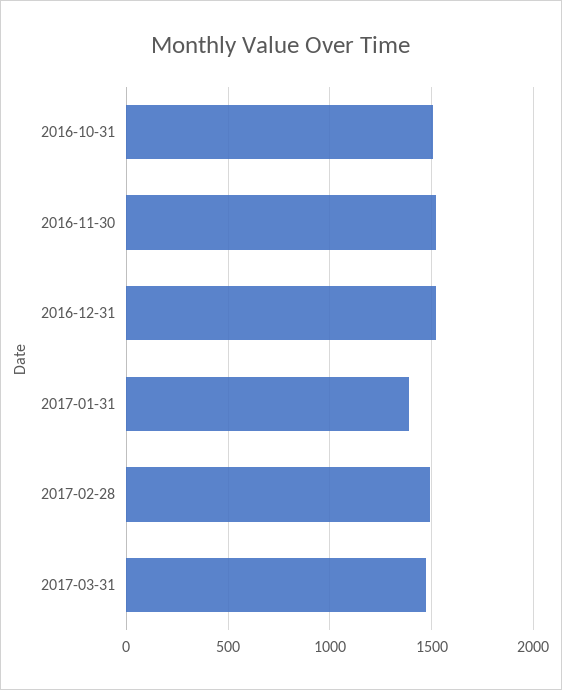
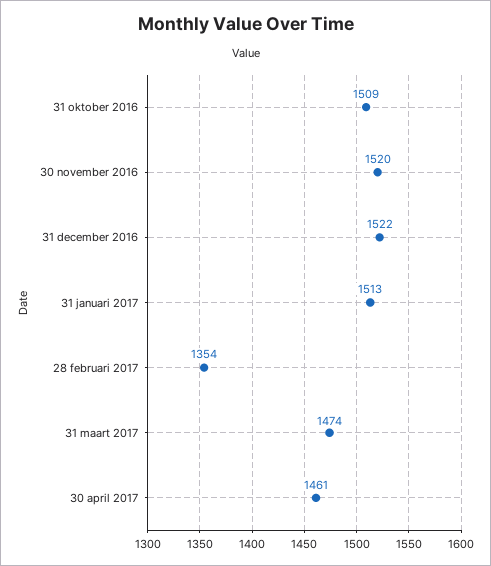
2017-01-31: 1400 -> 1513
2017-02-28: 1500 -> 1354
30 april 2017: none -> 1461

